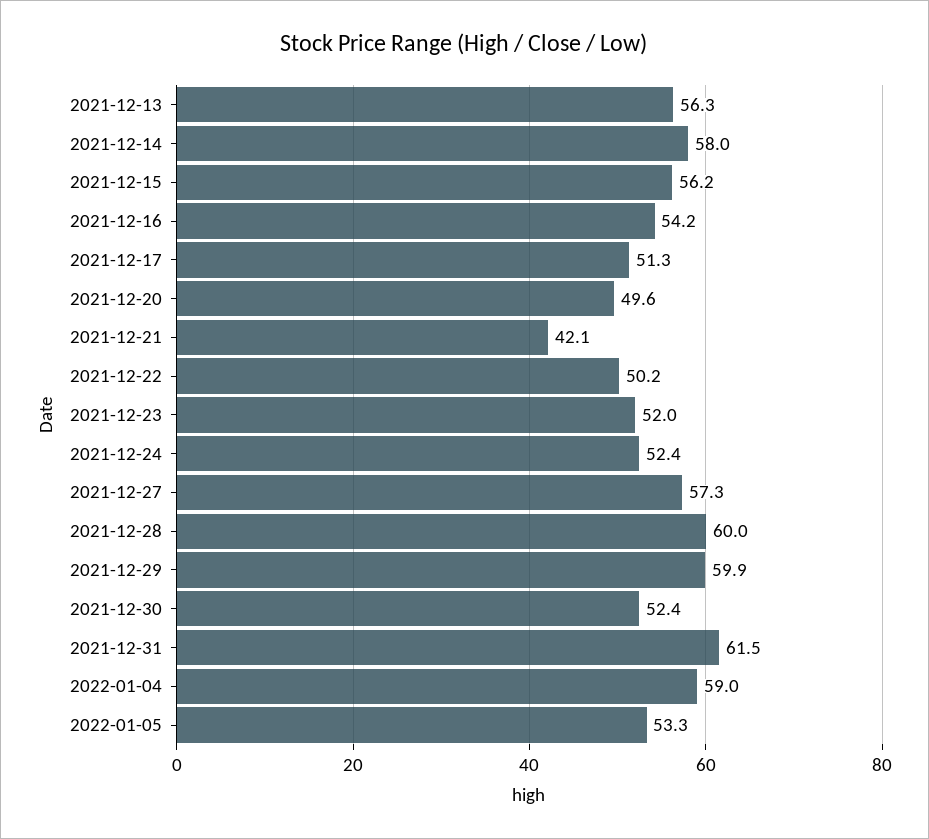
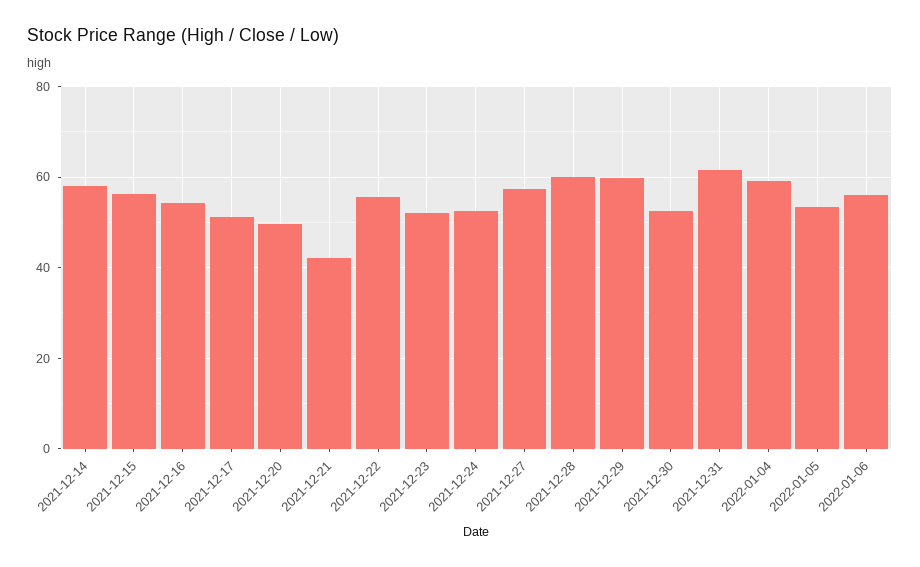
2021-12-13: 56.3 -> none
2021-12-22: 50.2 -> 56
2022-01-06: none -> 56

